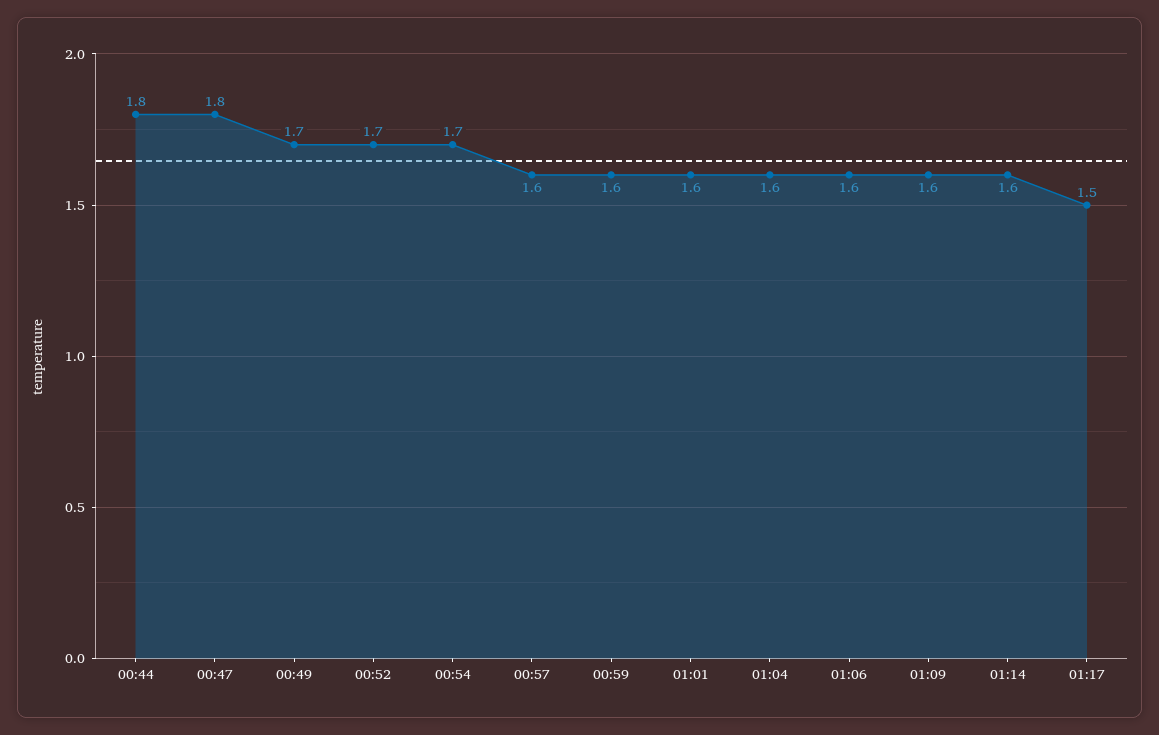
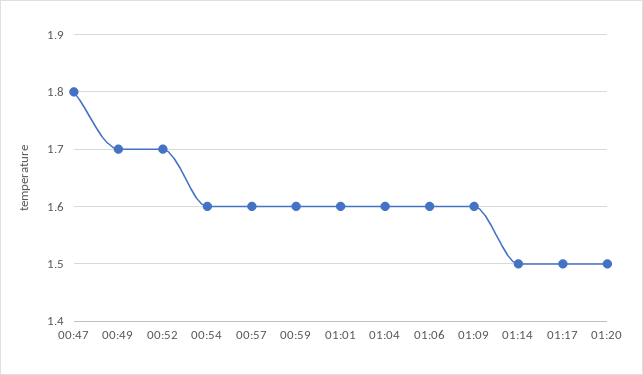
00:44: 1.8 -> none
00:54: 1.7 -> 1.6
01:14: 1.6 -> 1.5
01:20: none -> 1.5

